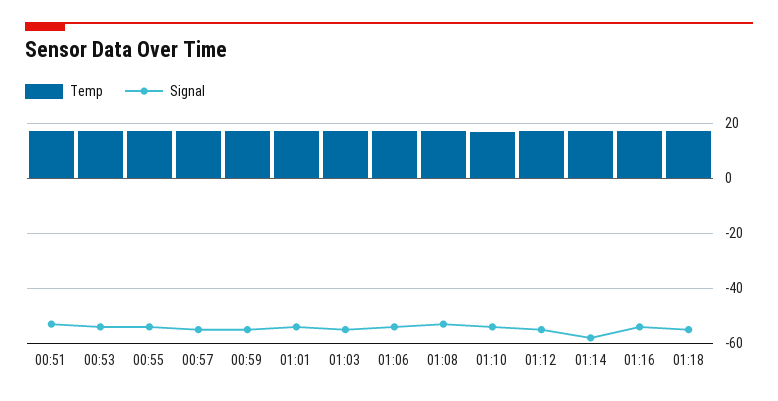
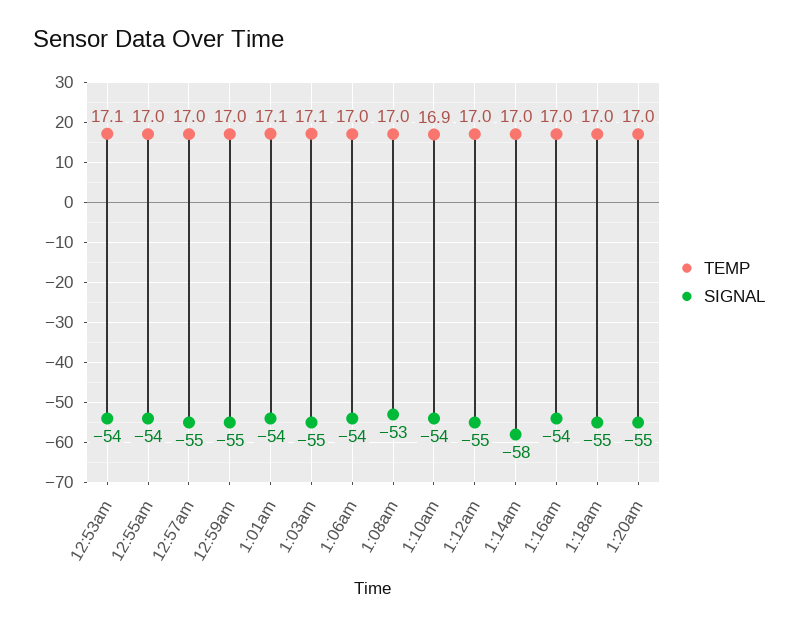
Temp, 00:51: 17.5 -> none
Signal, 00:51: -52.5 -> none
Temp, 1:20am: none -> 17
Signal, 1:20am: none -> -55

